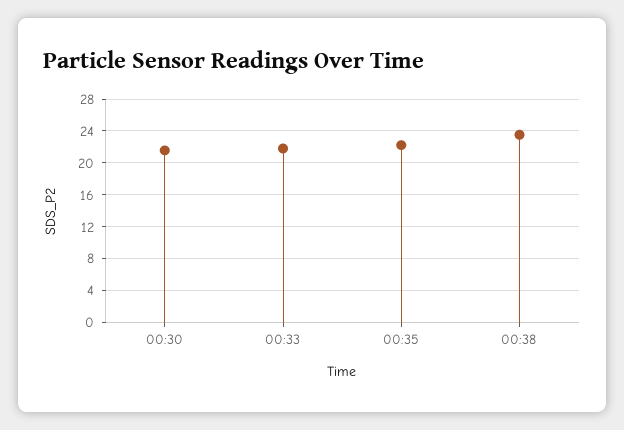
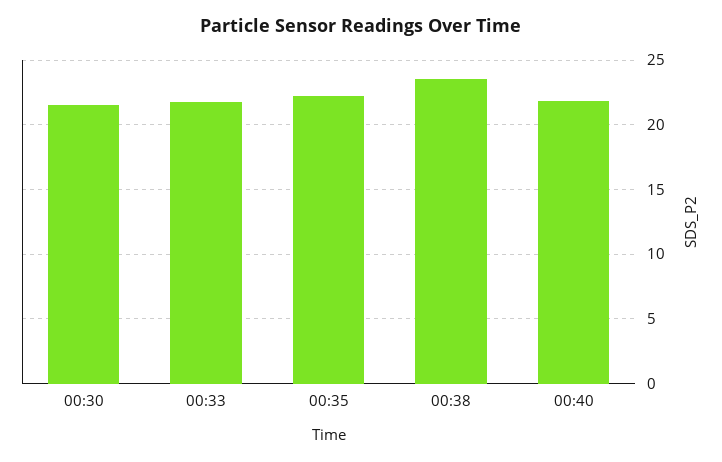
00:40: none -> 22

